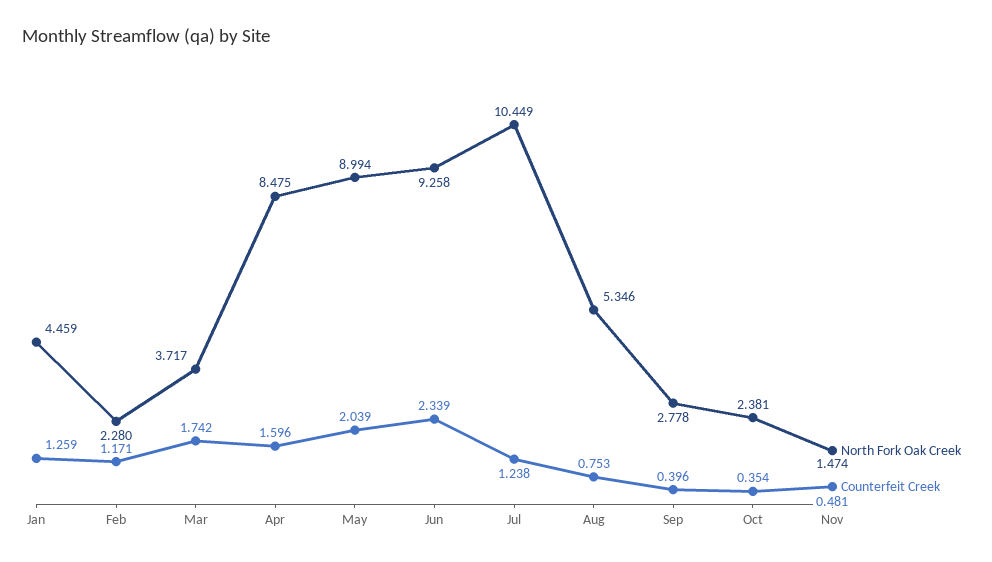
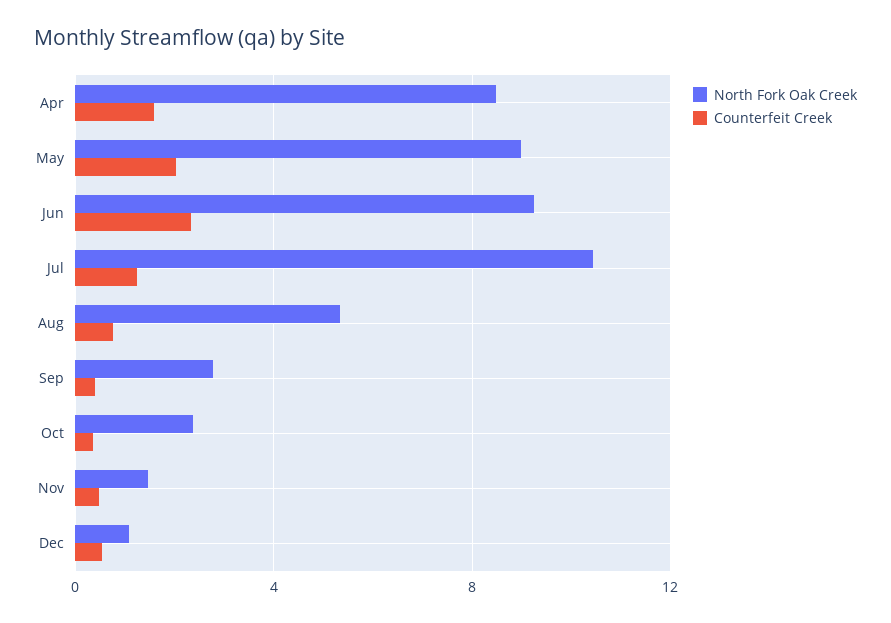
North Fork Oak Creek, Jan: 4.459 -> none
Counterfeit Creek, Jan: 1.259 -> none
North Fork Oak Creek, Feb: 2.28 -> none
Counterfeit Creek, Feb: 1.171 -> none
North Fork Oak Creek, Mar: 3.717 -> none
Counterfeit Creek, Mar: 1.742 -> none
North Fork Oak Creek, Dec: none -> 1
Counterfeit Creek, Dec: none -> 0.5

